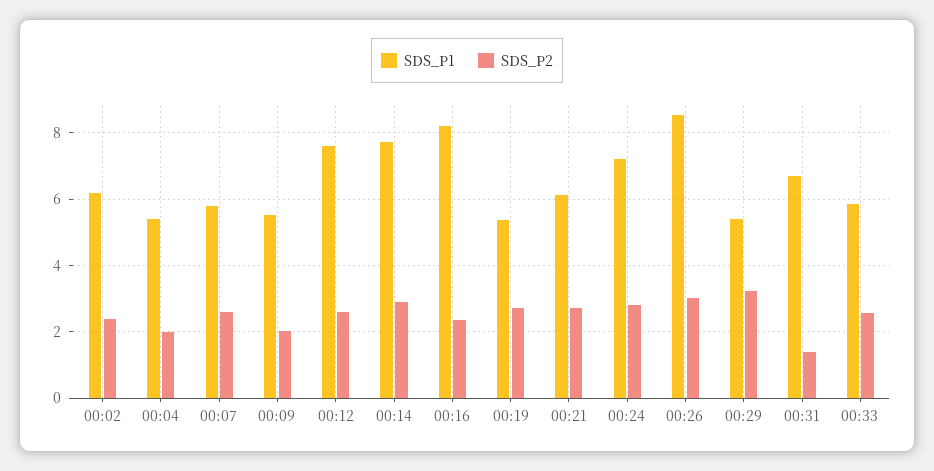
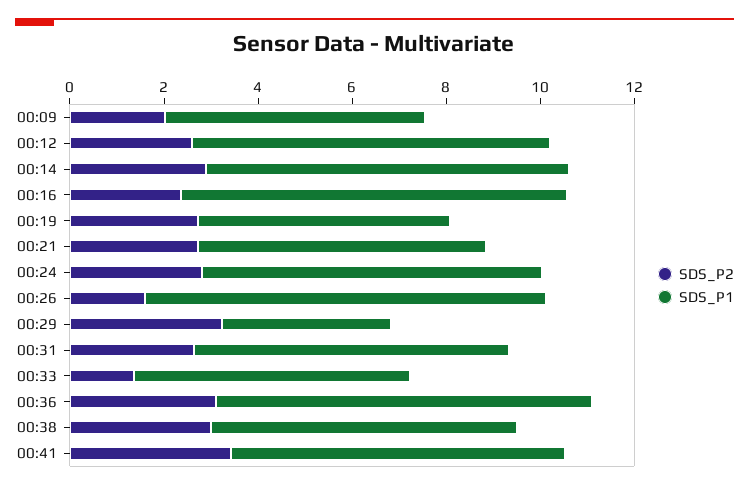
SDS_P1, 00:02: 6.2 -> none
SDS_P2, 00:02: 2.4 -> none
SDS_P1, 00:04: 5.4 -> none
SDS_P2, 00:04: 2 -> none
SDS_P1, 00:07: 5.8 -> none
SDS_P2, 00:07: 2.6 -> none
SDS_P2, 00:26: 3 -> 1.5
SDS_P1, 00:29: 5.4 -> 3.5
SDS_P2, 00:31: 1.4 -> 2.5
SDS_P2, 00:33: 2.6 -> 1.5
SDS_P2, 00:36: none -> 3
SDS_P1, 00:36: none -> 8
SDS_P2, 00:38: none -> 3
SDS_P1, 00:38: none -> 6.5
SDS_P2, 00:41: none -> 3.5
SDS_P1, 00:41: none -> 7

